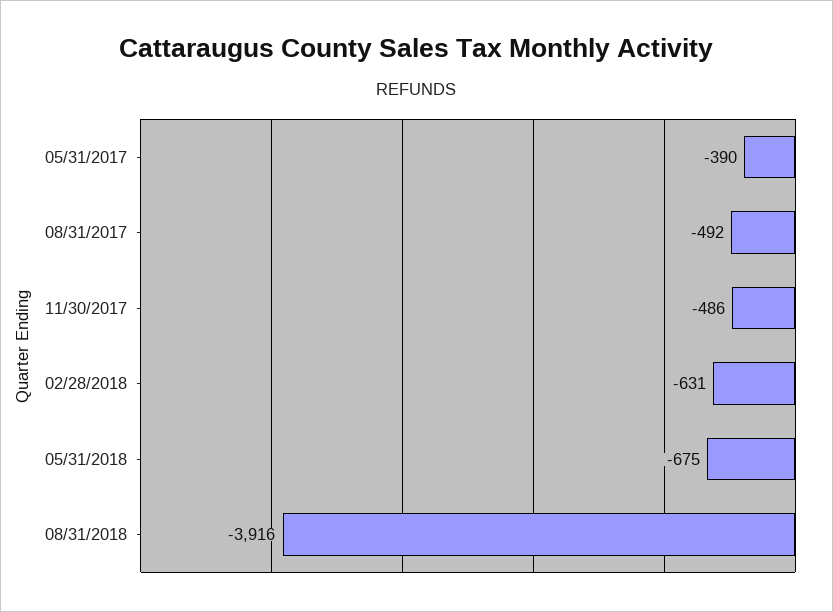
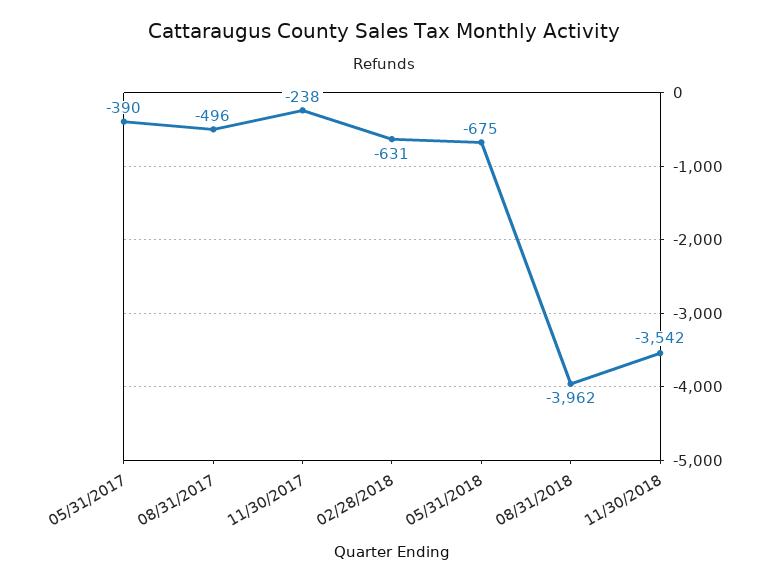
08/31/2017: -492 -> -496
11/30/2017: -486 -> -238
08/31/2018: -3916 -> -3962
11/30/2018: none -> -3542

